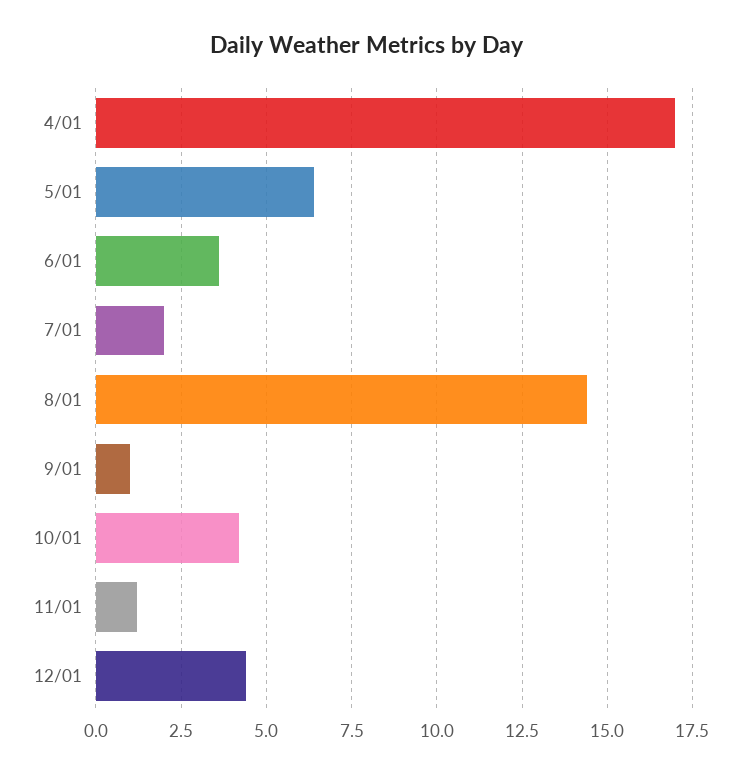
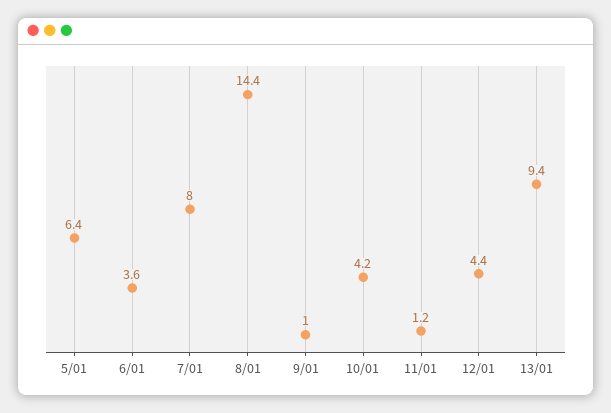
4/01: 17 -> none
7/01: 2 -> 8
13/01: none -> 9.4

